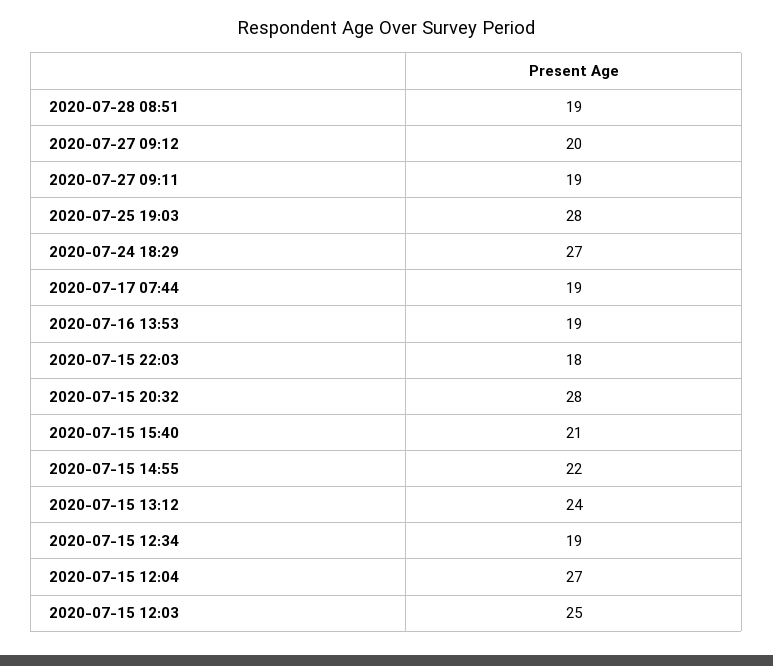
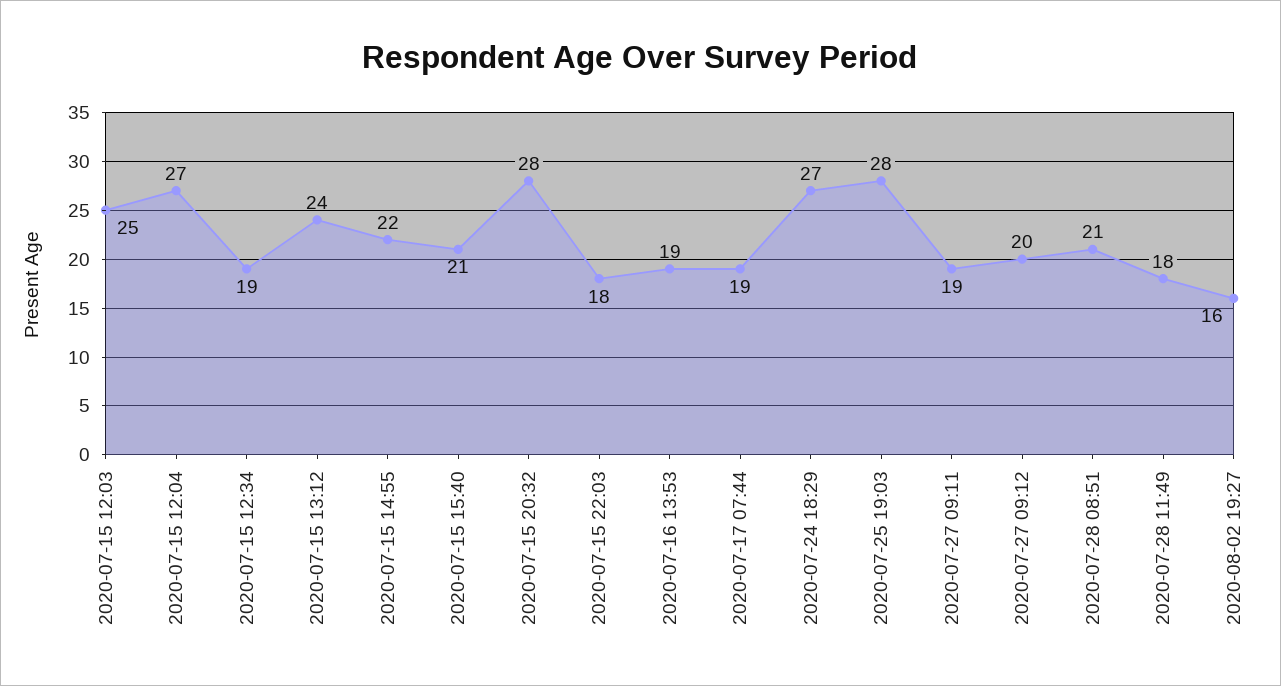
2020-07-28 08:51: 19 -> 21
2020-07-28 11:49: none -> 18
2020-08-02 19:27: none -> 16

